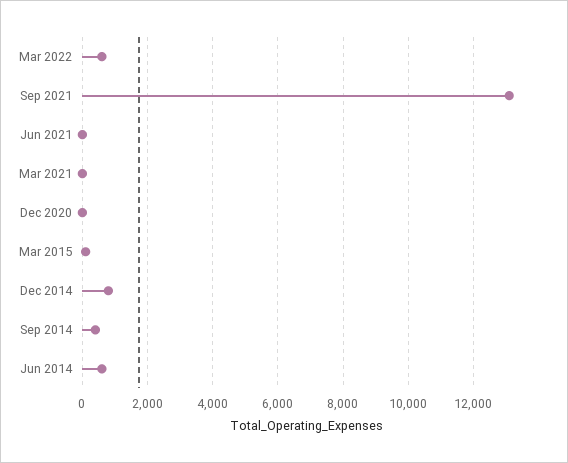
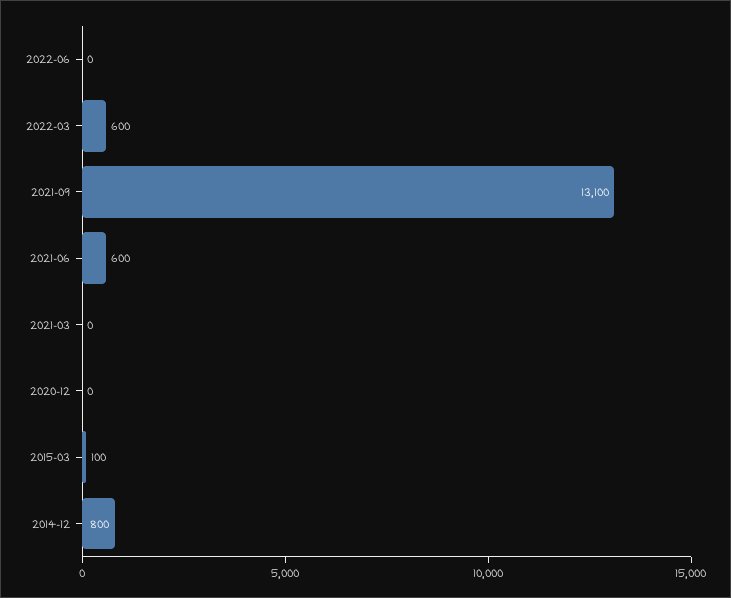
Jun 2021: 0 -> 600
Sep 2014: 400 -> none
Jun 2014: 600 -> none
2022-06: none -> 0

